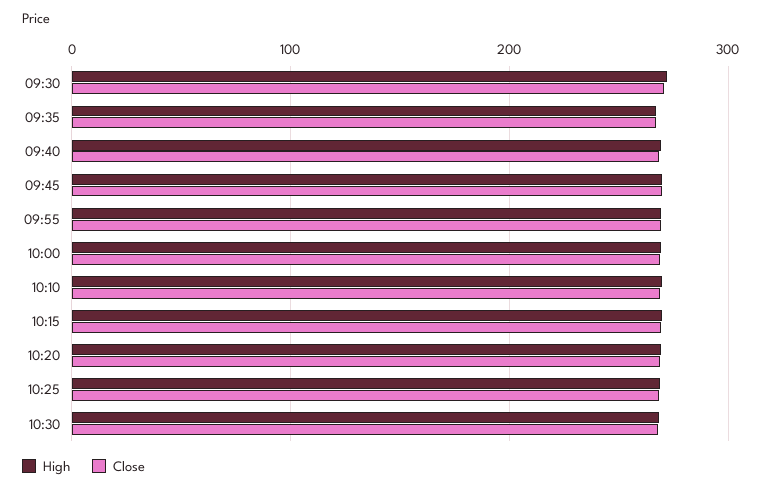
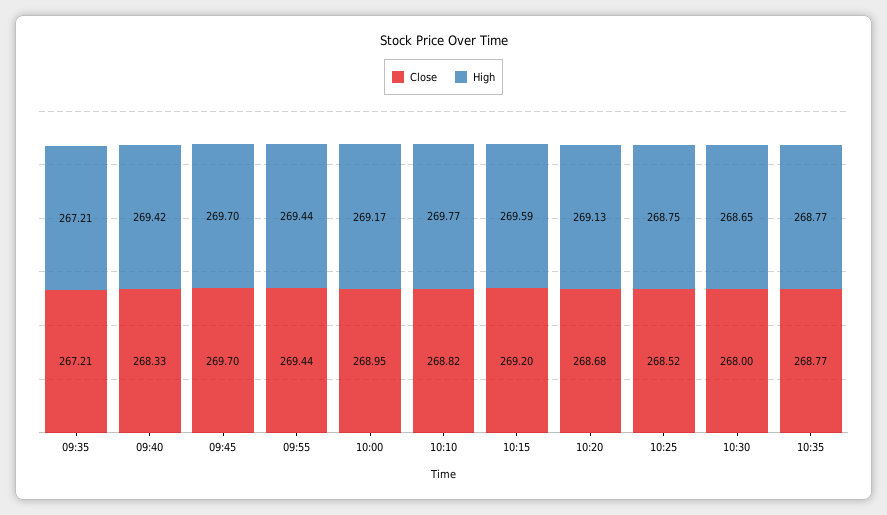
High, 09:30: 270 -> none
Close, 09:30: 270 -> none
Close, 10:35: none -> 268.77
High, 10:35: none -> 268.77

